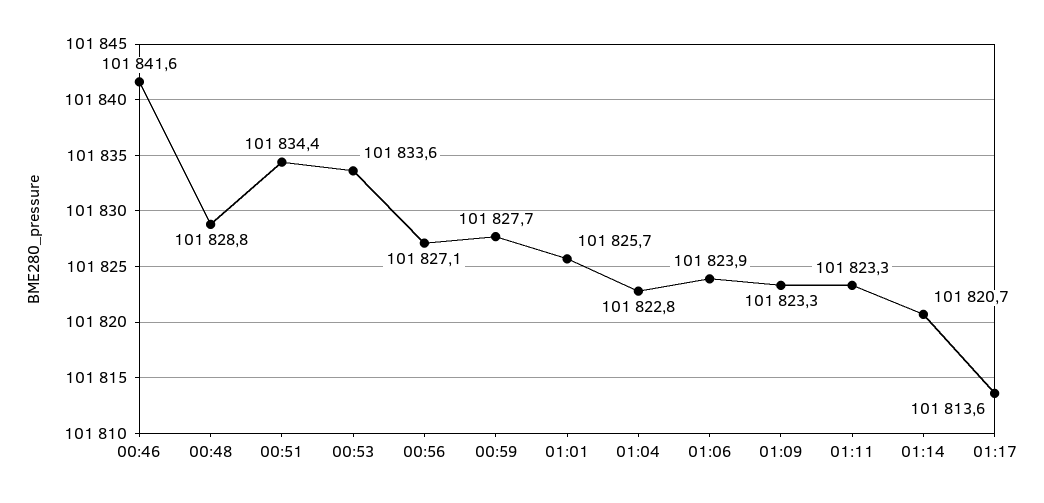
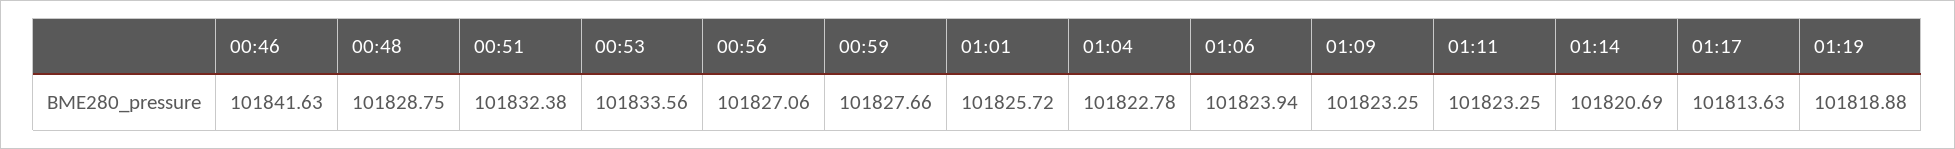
00:51: 101834.4 -> 101832.38
01:19: none -> 101818.88

